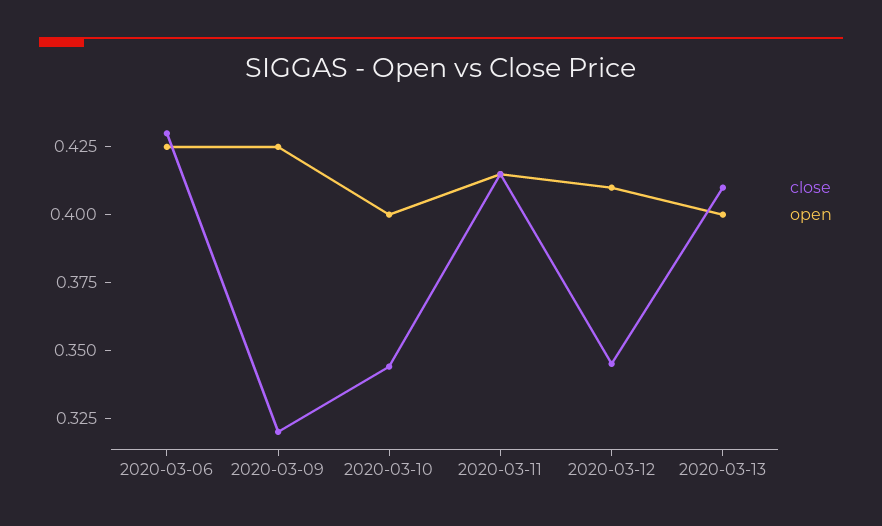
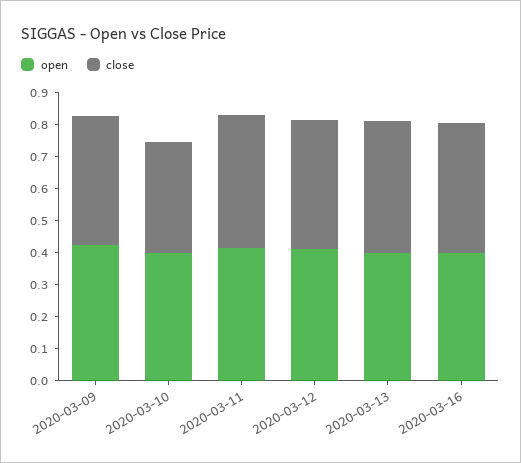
close, 2020-03-06: 0.43 -> none
open, 2020-03-06: 0.425 -> none
close, 2020-03-09: 0.32 -> 0.4
close, 2020-03-12: 0.345 -> 0.4
open, 2020-03-16: none -> 0.4
close, 2020-03-16: none -> 0.4

